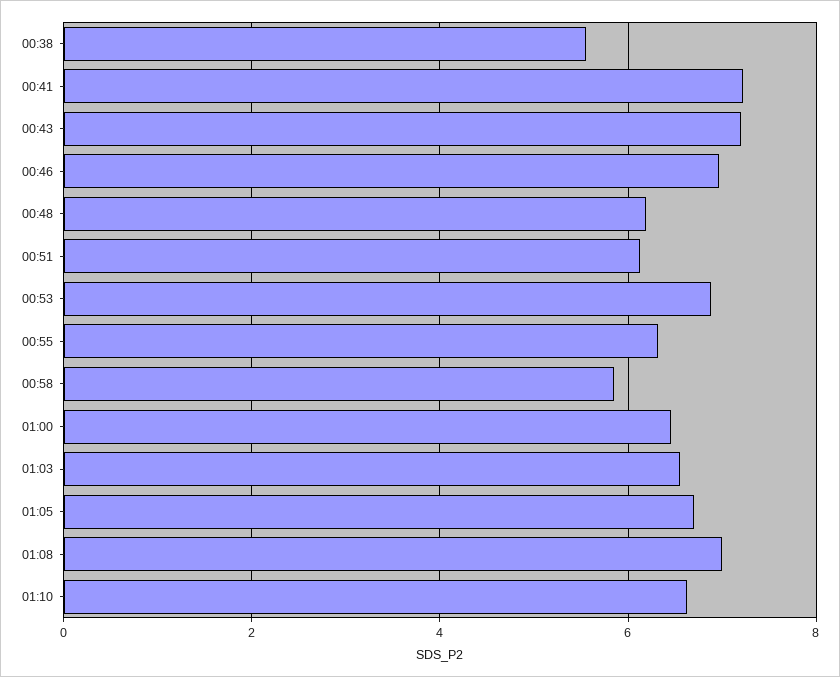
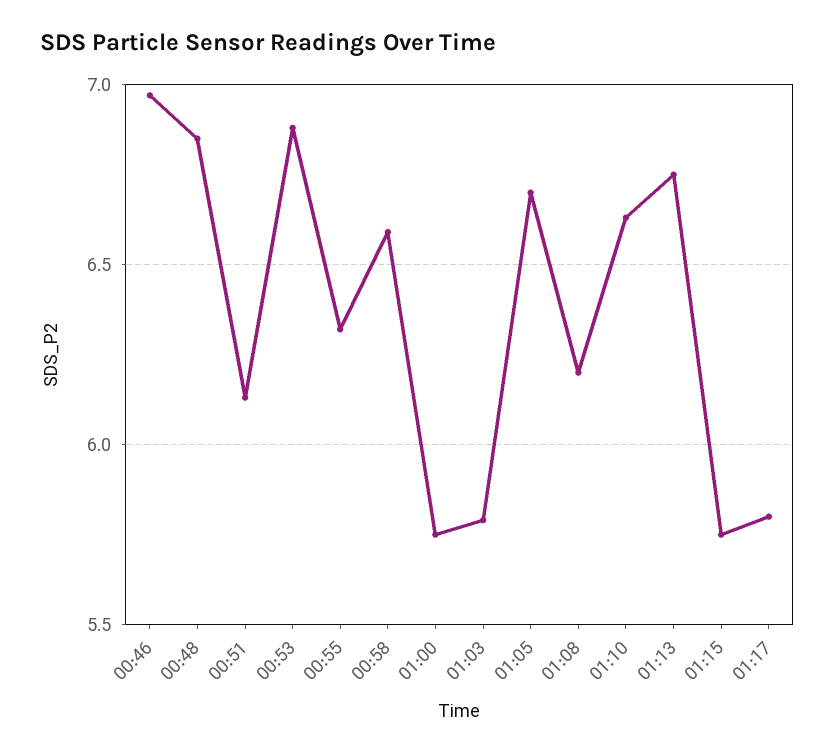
00:38: 5.6 -> none
00:41: 7.2 -> none
00:43: 7.2 -> none
00:48: 6.2 -> 6.85
00:58: 5.8 -> 6.6
01:00: 6.4 -> 5.75
01:03: 6.6 -> 5.8
01:08: 7 -> 6.2
01:13: none -> 6.75
01:15: none -> 5.75
01:17: none -> 5.8

